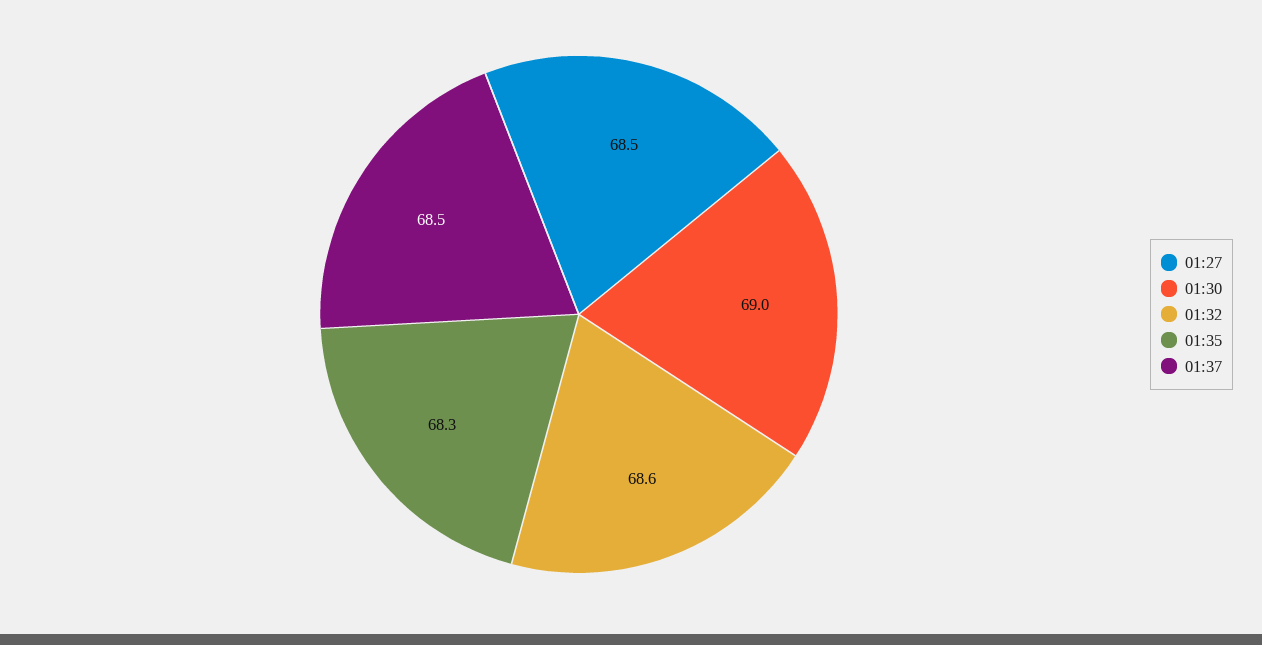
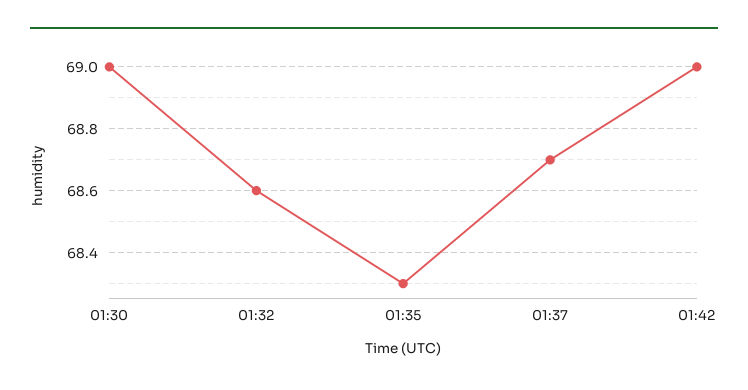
01:27: 68.5 -> none
01:37: 68.5 -> 68.7
01:42: none -> 69

